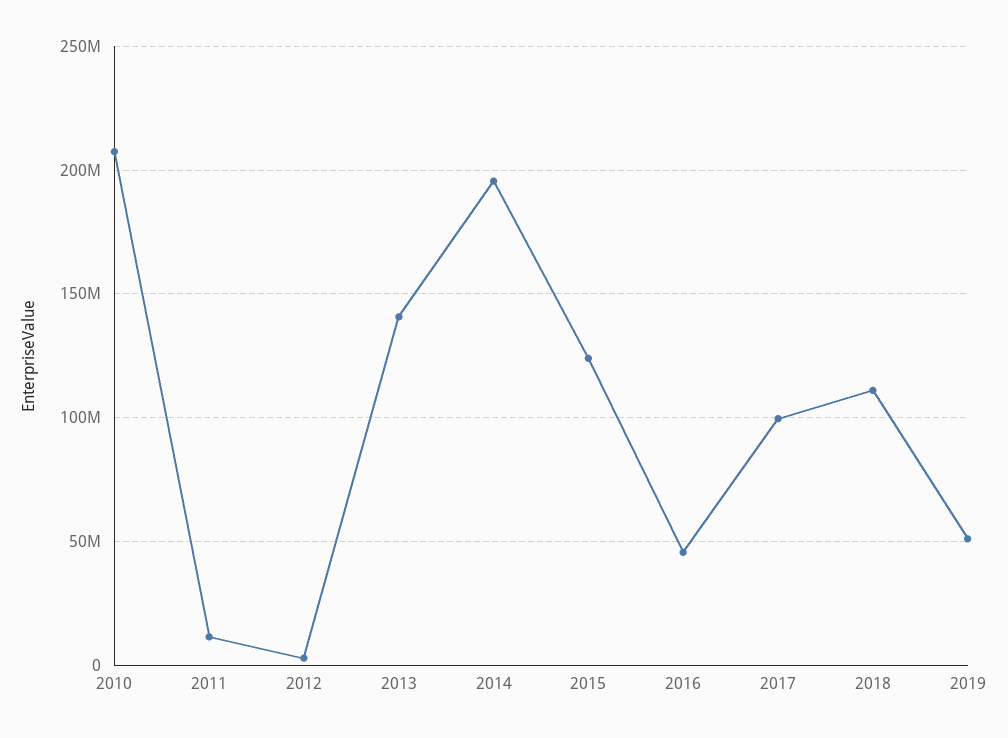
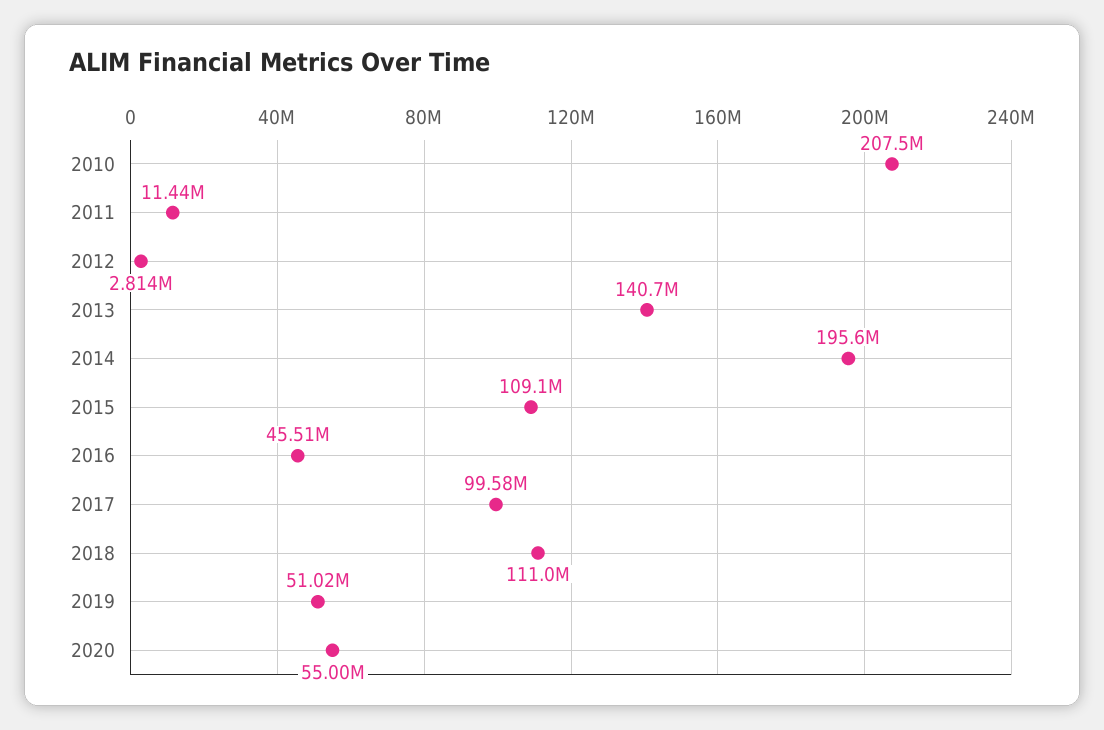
2015: 125000000 -> 109100000
2020: none -> 55000000

